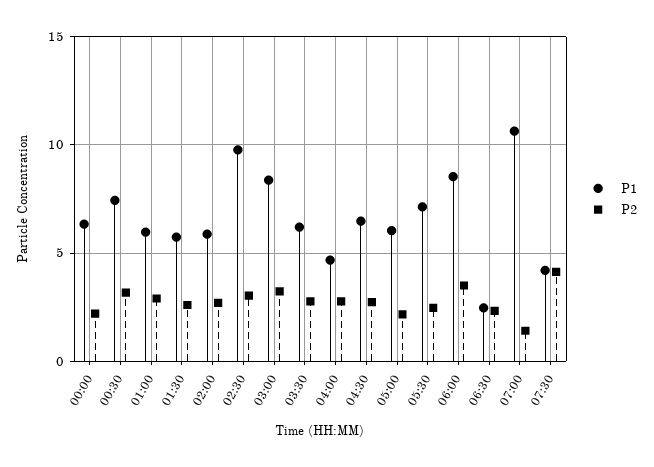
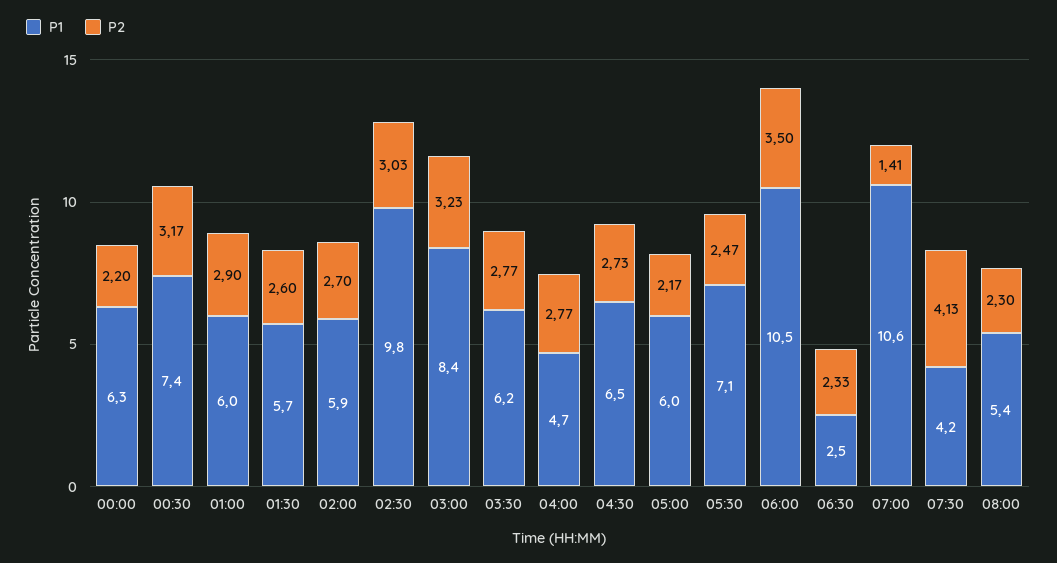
P1, 06:00: 8.5 -> 10.5
P1, 08:00: none -> 5.4
P2, 08:00: none -> 2.3

